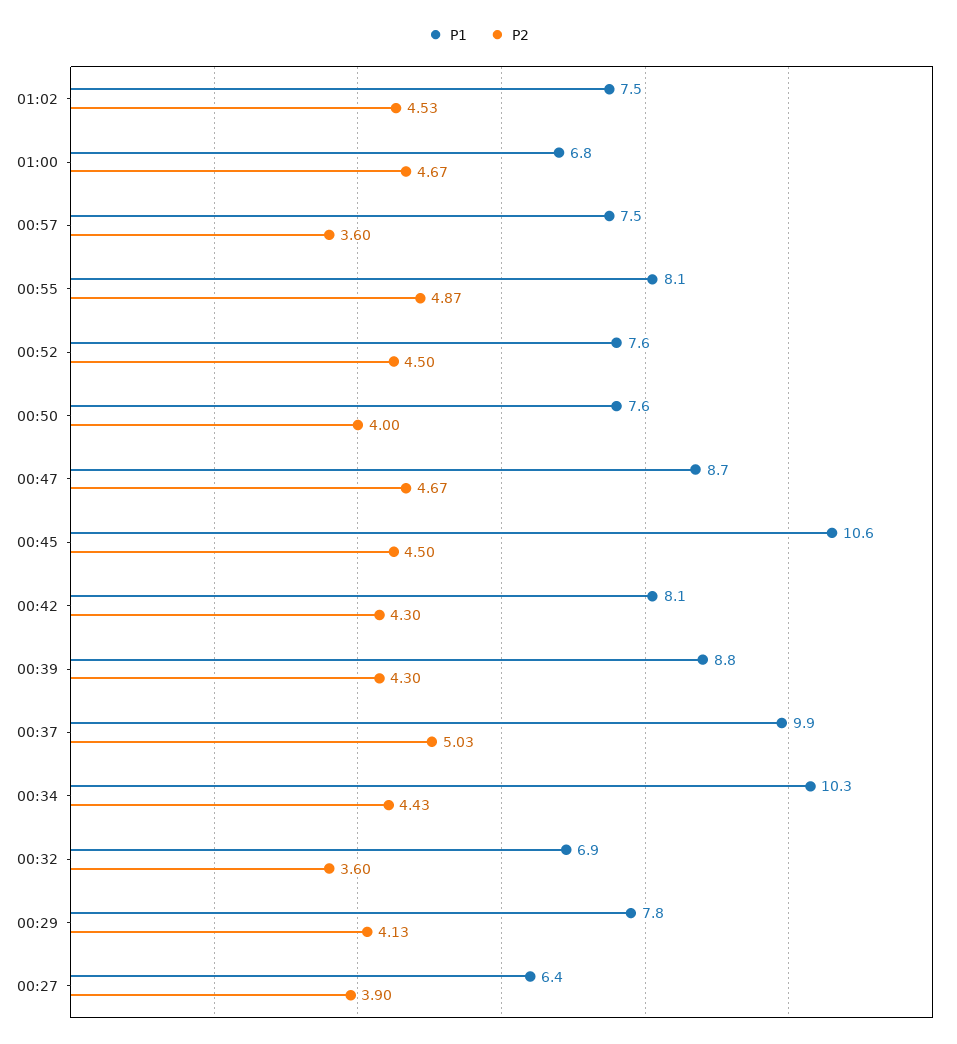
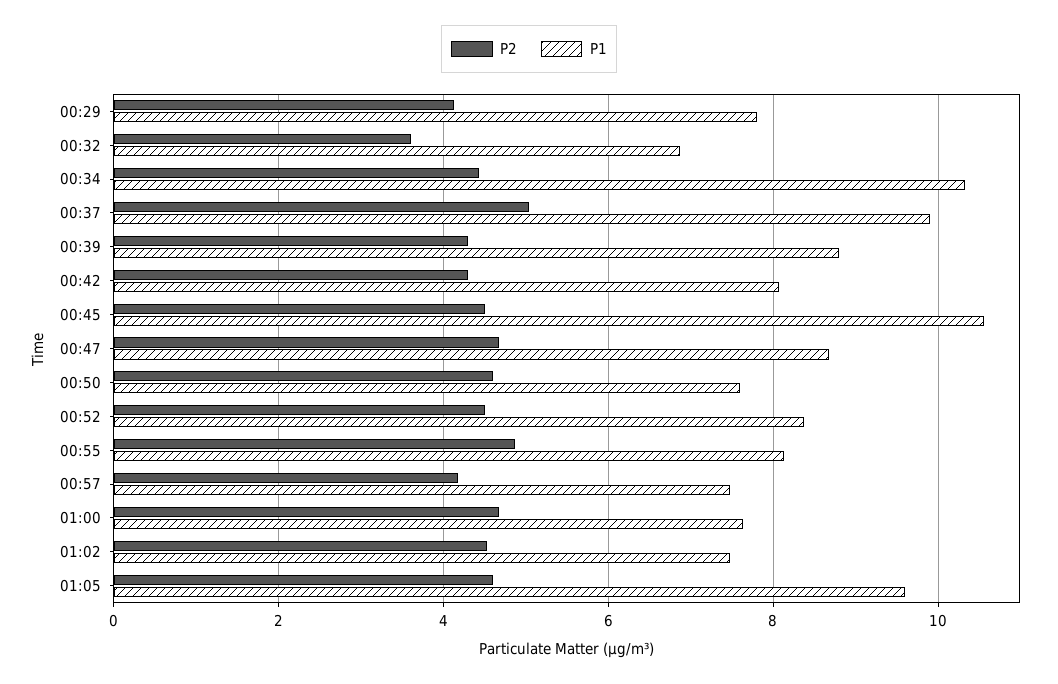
P1, 01:00: 6.8 -> 7.6
P2, 00:57: 3.6 -> 4.2
P1, 00:52: 7.6 -> 8.4
P2, 00:50: 4 -> 4.6
P1, 00:27: 6.4 -> none
P2, 00:27: 3.9 -> none
P2, 01:05: none -> 4.6
P1, 01:05: none -> 9.6

